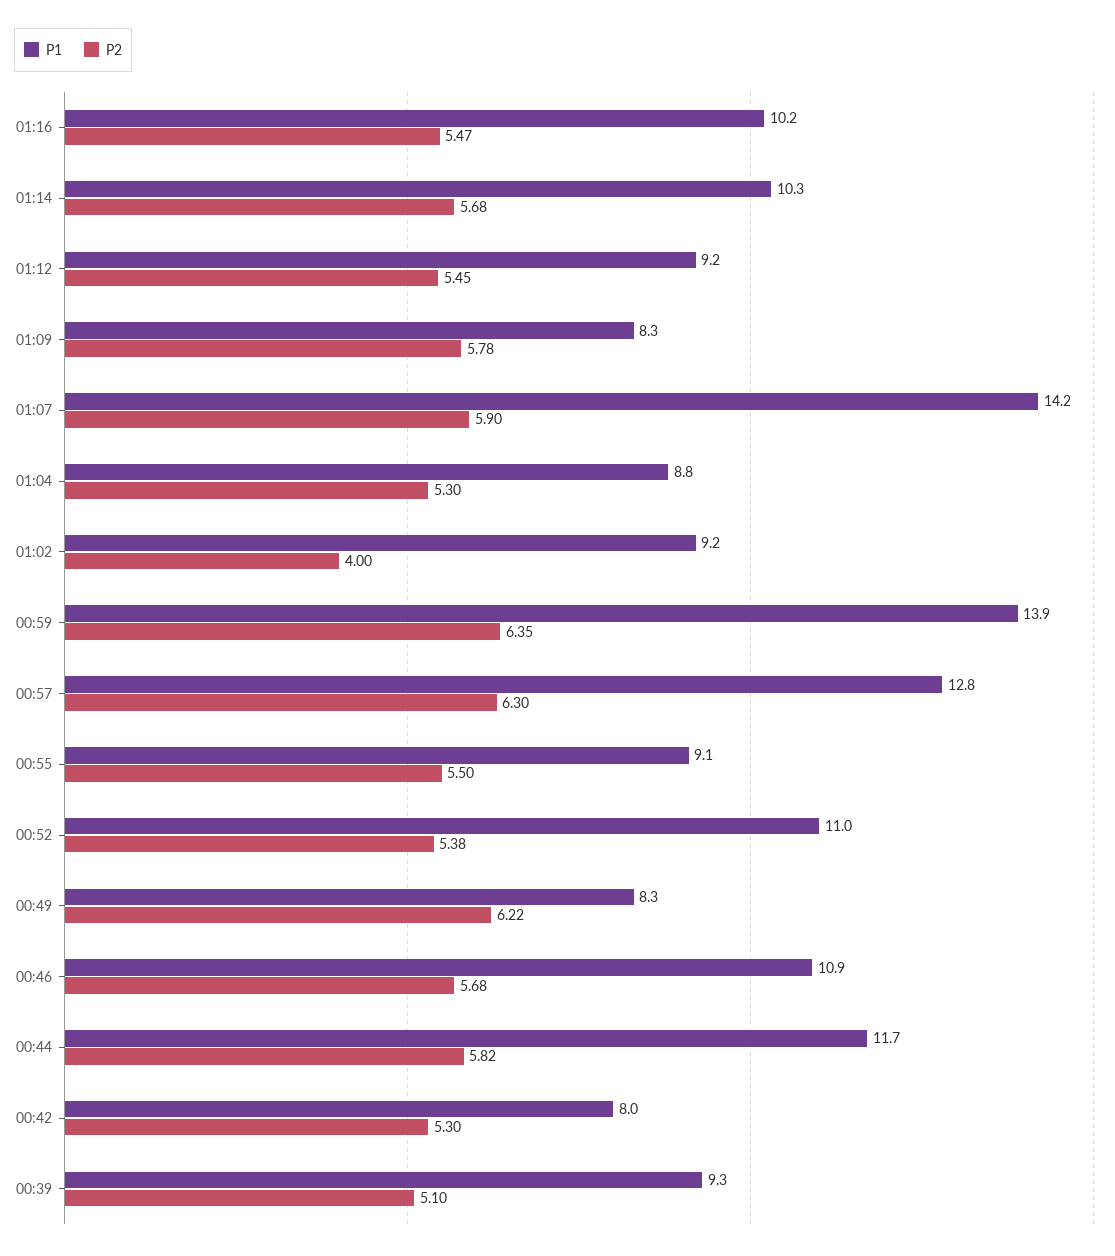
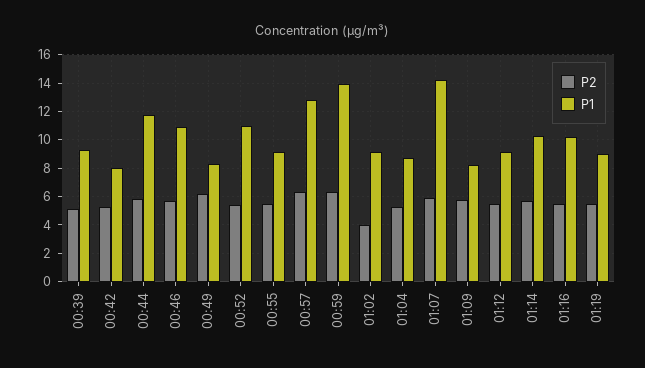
P2, 01:19: none -> 5.5
P1, 01:19: none -> 9

